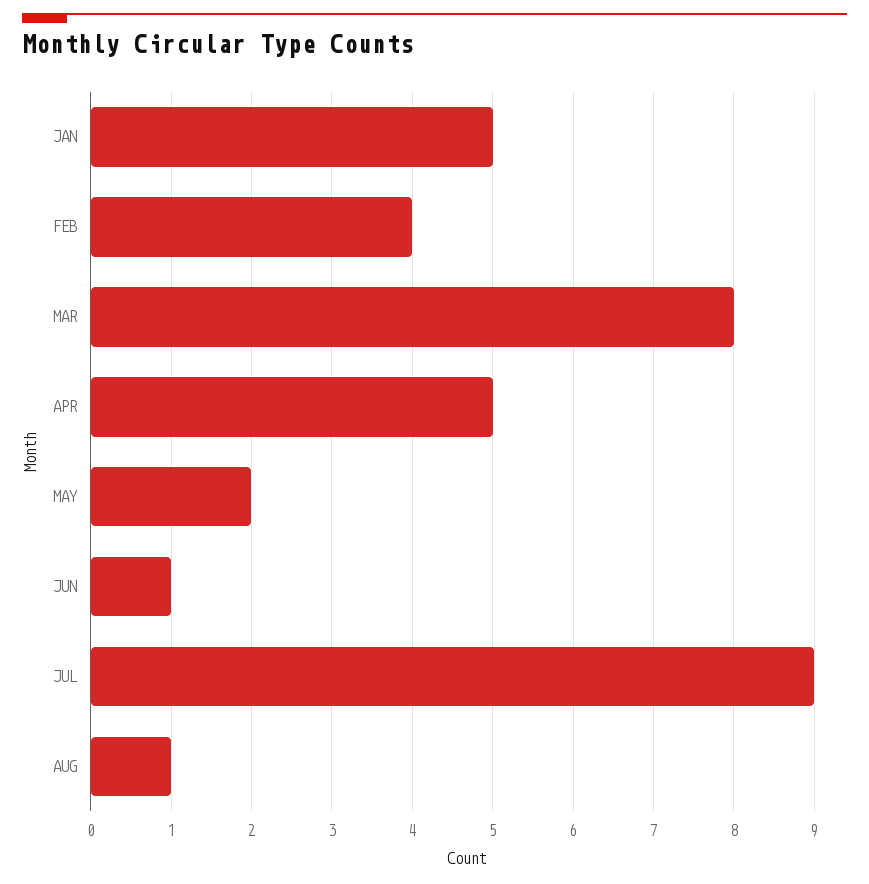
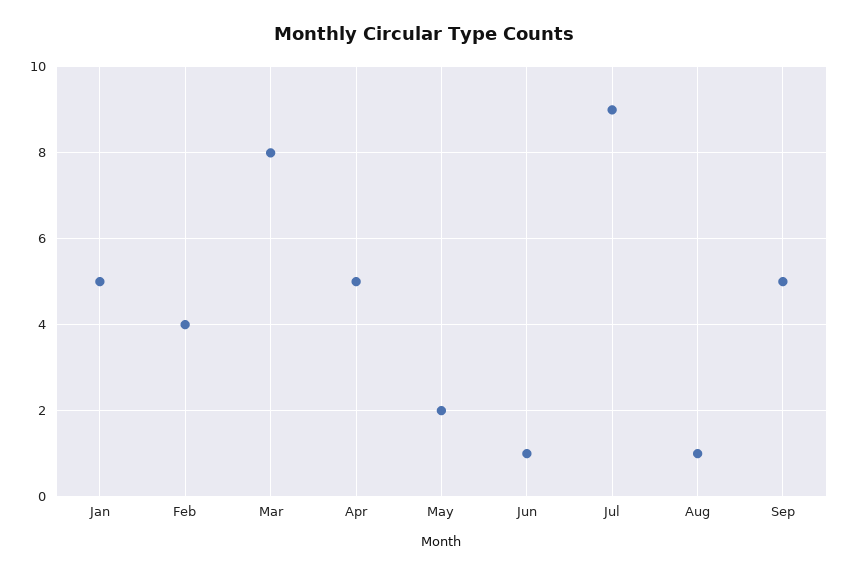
Sep: none -> 5

